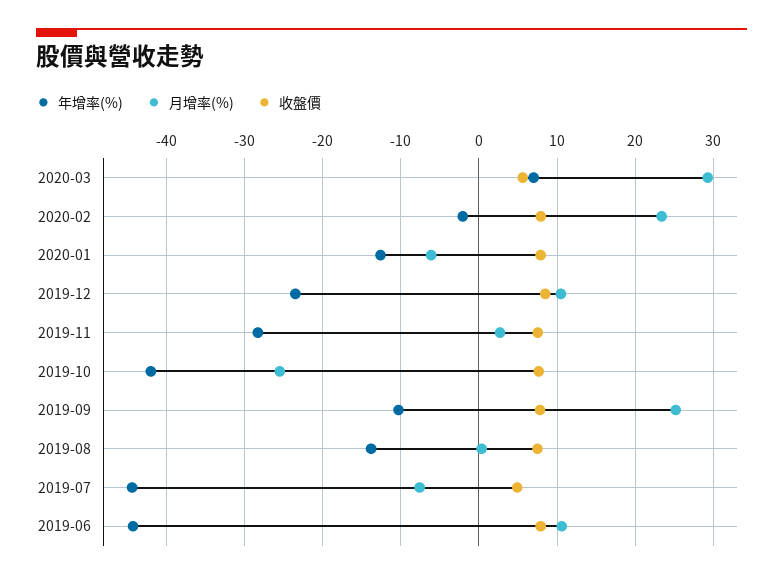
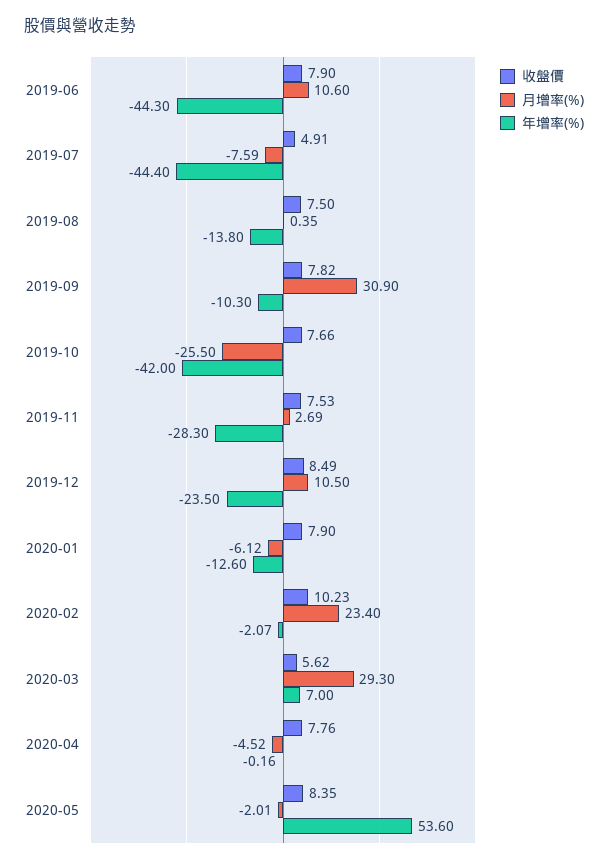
收盤價, 2020-02: 8 -> 10.23
月增率(%), 2019-09: 25 -> 30.9
收盤價, 2020-04: none -> 7.76
月增率(%), 2020-04: none -> -4.52
年增率(%), 2020-04: none -> -0.16
收盤價, 2020-05: none -> 8.35
月增率(%), 2020-05: none -> -2.01
年增率(%), 2020-05: none -> 53.6

